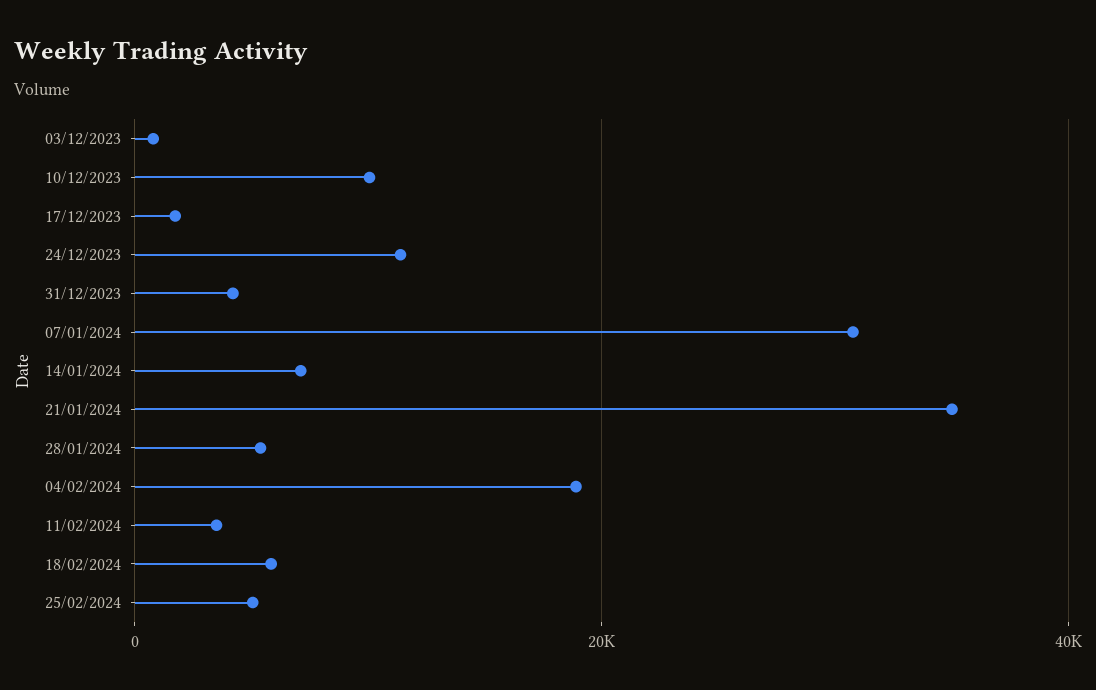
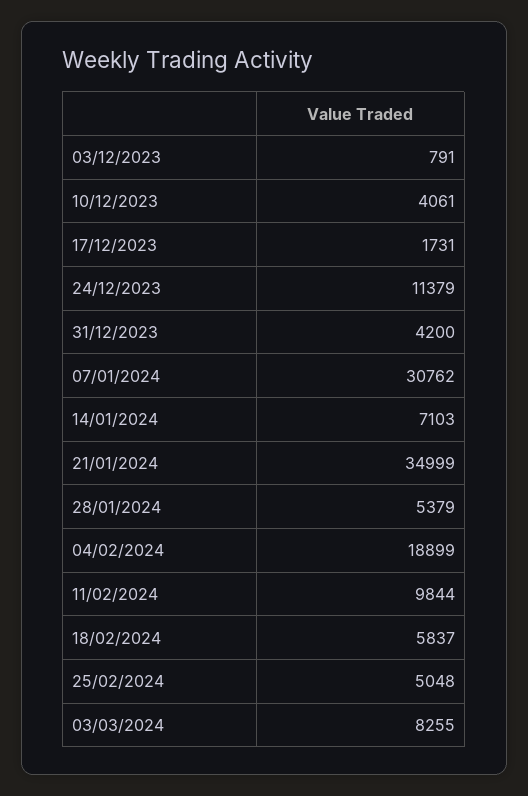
10/12/2023: 10000 -> 4061
11/02/2024: 4000 -> 9844
03/03/2024: none -> 8255

